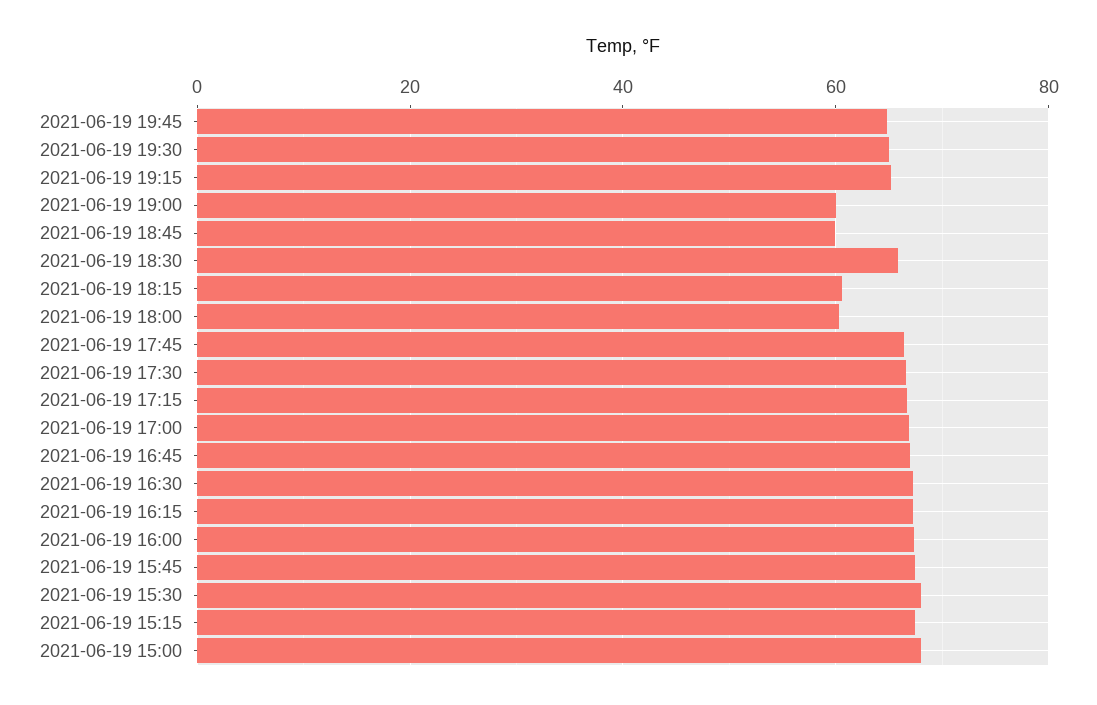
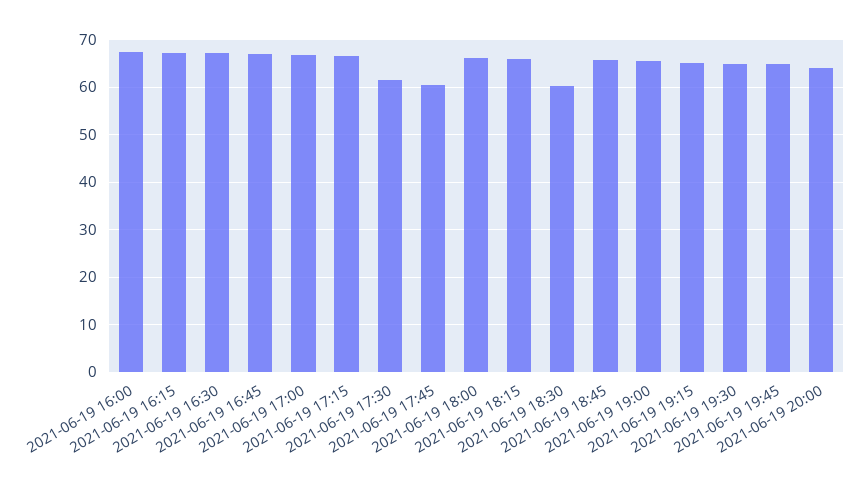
2021-06-19 19:00: 60 -> 66
2021-06-19 18:45: 60 -> 66
2021-06-19 18:30: 66 -> 60
2021-06-19 18:15: 60 -> 66
2021-06-19 18:00: 60 -> 66
2021-06-19 17:45: 66 -> 60
2021-06-19 17:30: 66 -> 62
2021-06-19 15:45: 68 -> none
2021-06-19 15:30: 68 -> none
2021-06-19 15:15: 68 -> none
2021-06-19 15:00: 68 -> none
2021-06-19 20:00: none -> 64

